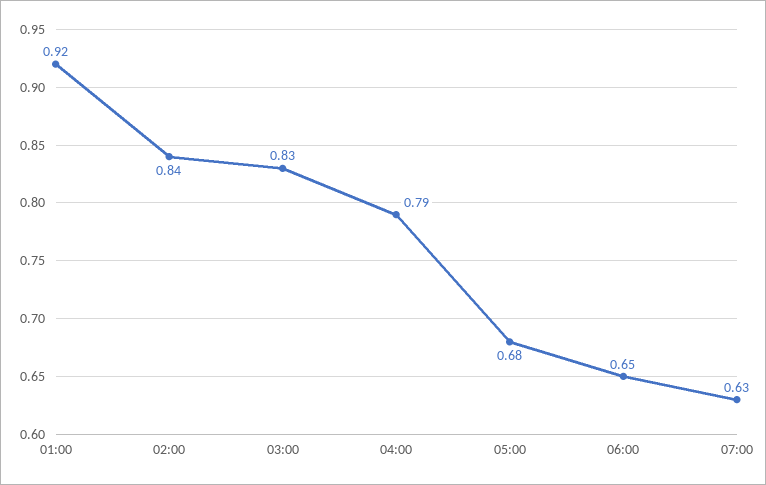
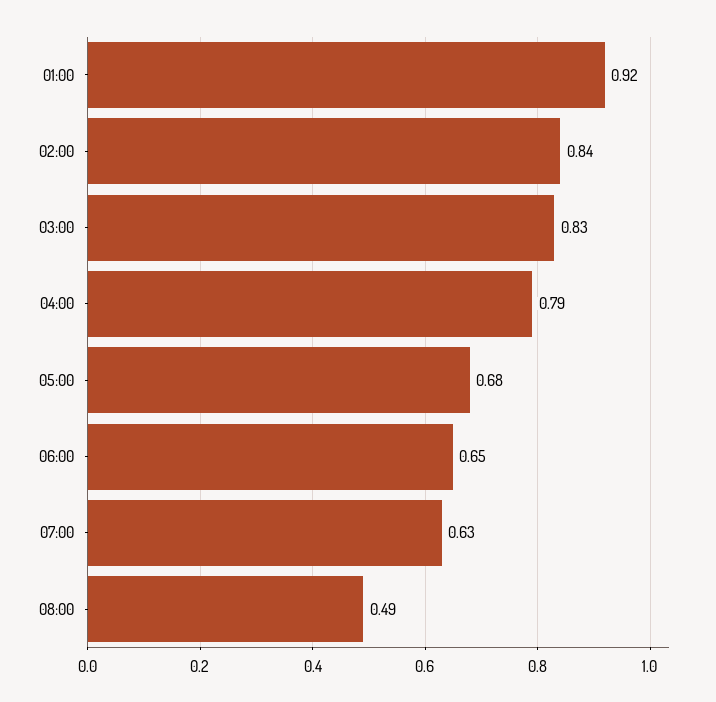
08:00: none -> 0.49

